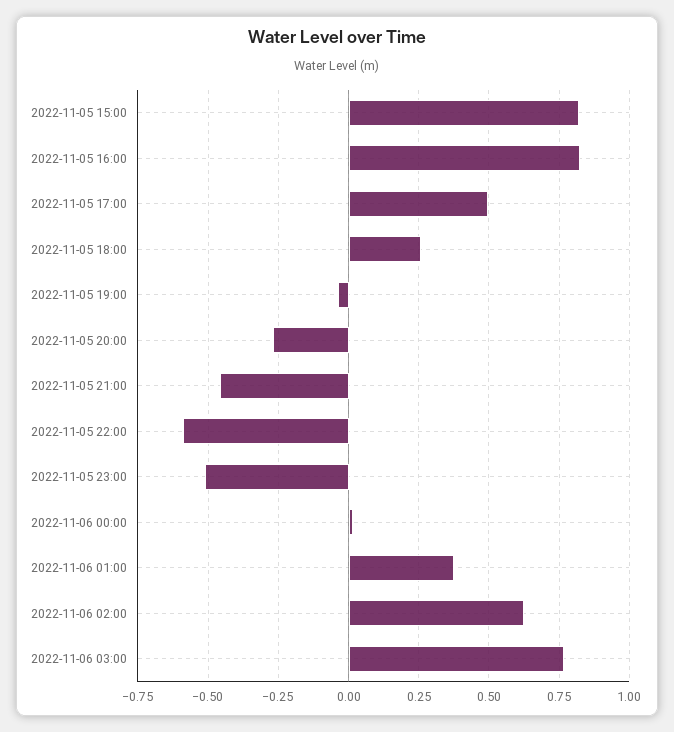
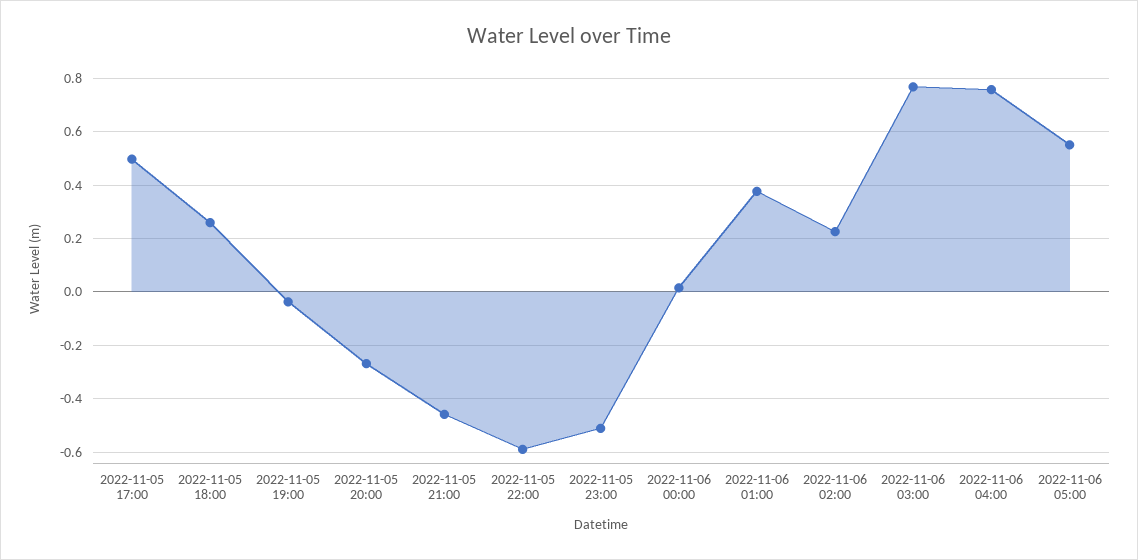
2022-11-05 15:00: 0.825 -> none
2022-11-05 16:00: 0.825 -> none
2022-11-06 02:00: 0.625 -> 0.225
2022-11-06 04:00: none -> 0.75
2022-11-06 05:00: none -> 0.55

